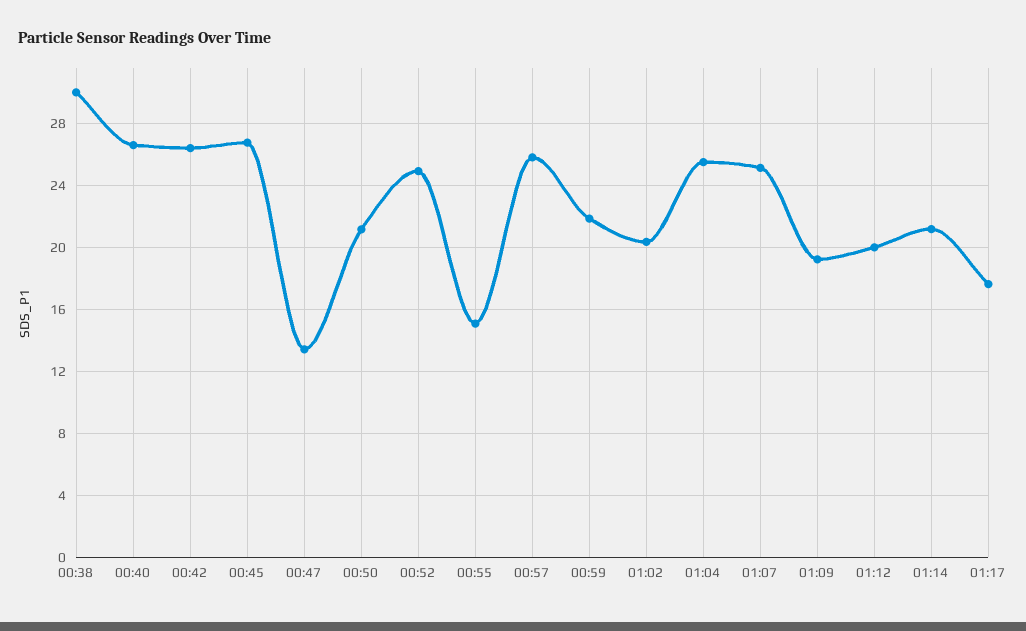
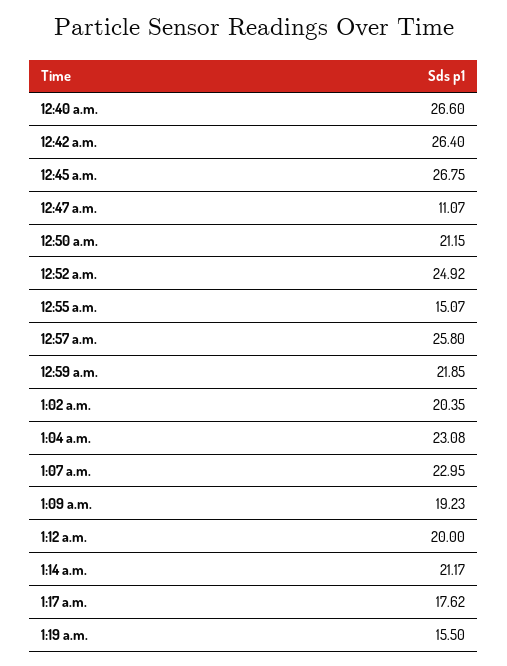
00:38: 30 -> none
00:47: 13.5 -> 11.07
01:04: 25.5 -> 23.08
01:07: 25 -> 22.95
1:19 a.m.: none -> 15.5

